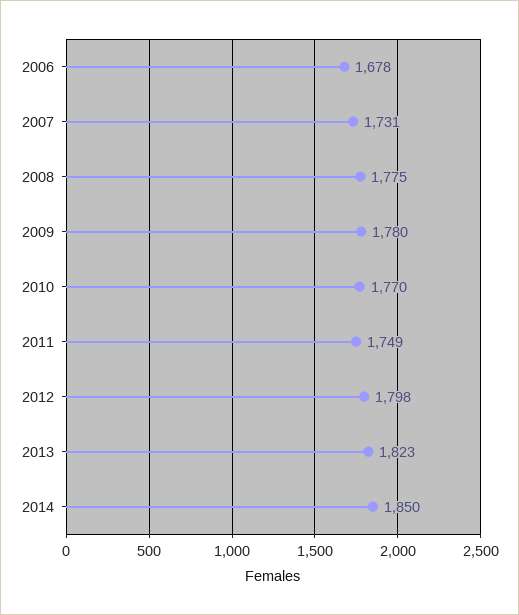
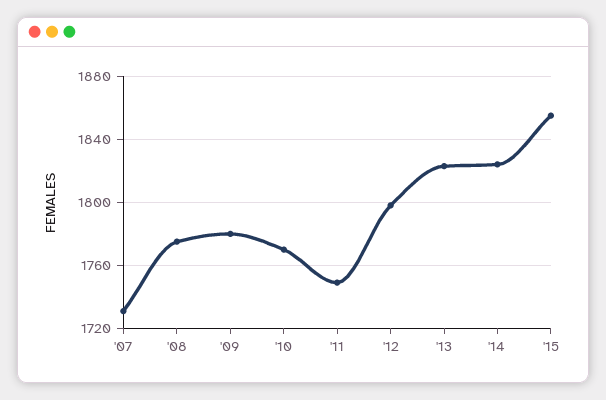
2006: 1678 -> none
2014: 1850 -> 1825
'15: none -> 1855

